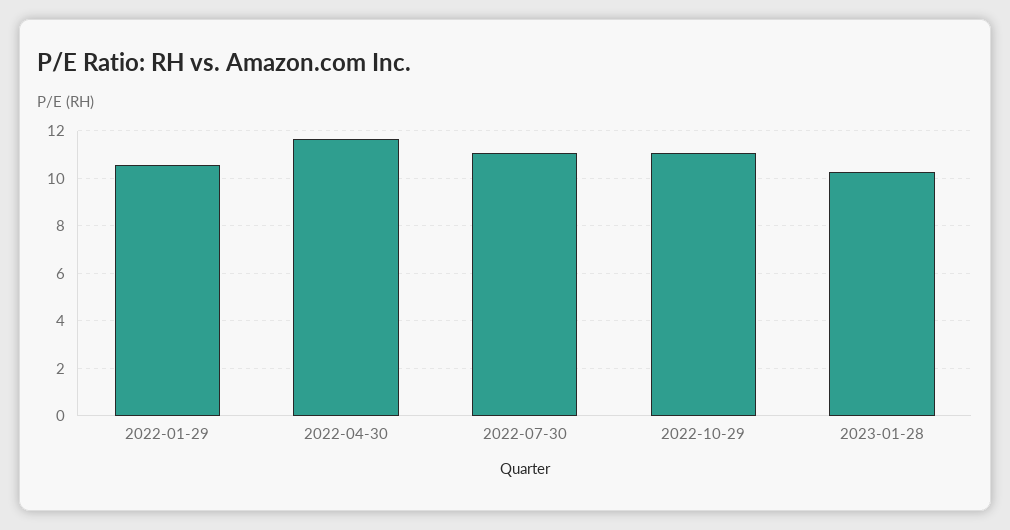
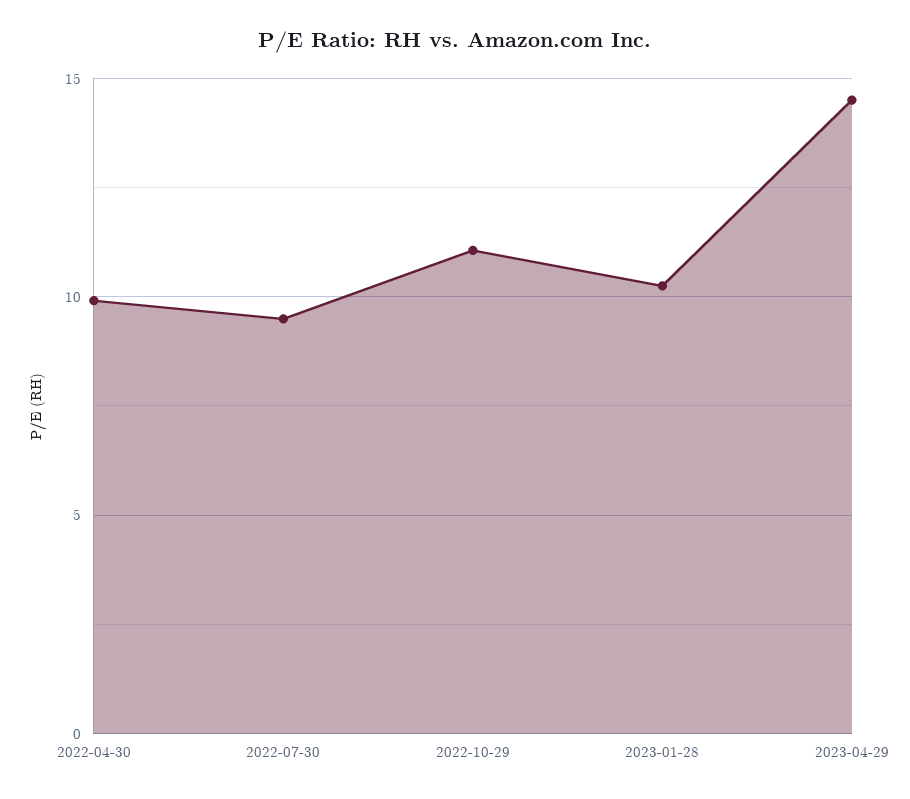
2022-01-29: 10.5 -> none
2022-04-30: 11.5 -> 10
2022-07-30: 11 -> 9.5
2023-04-29: none -> 14.5

